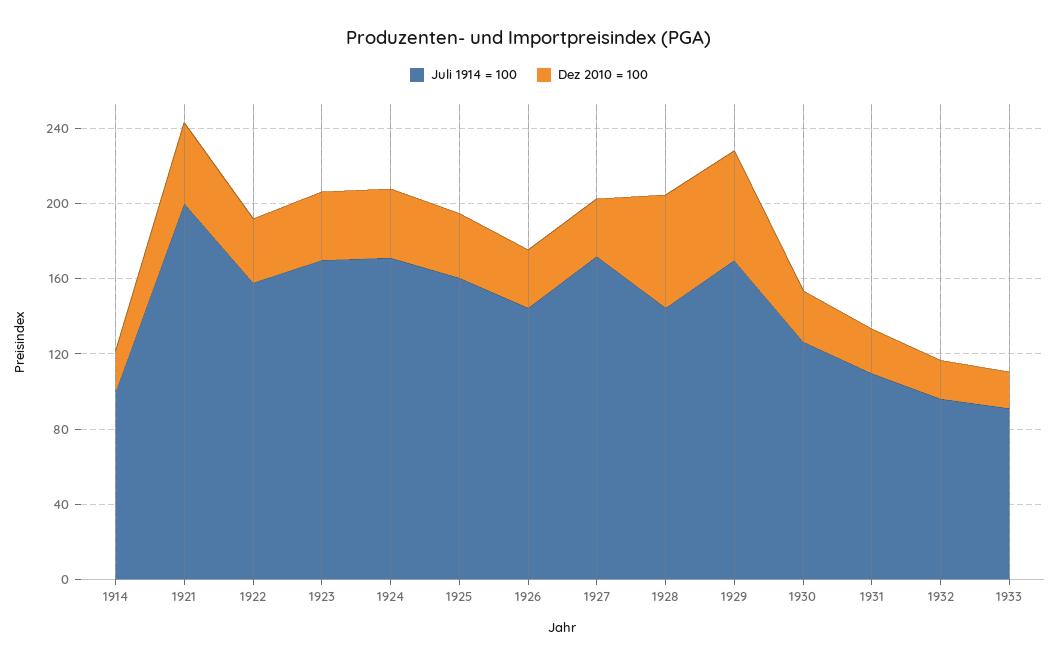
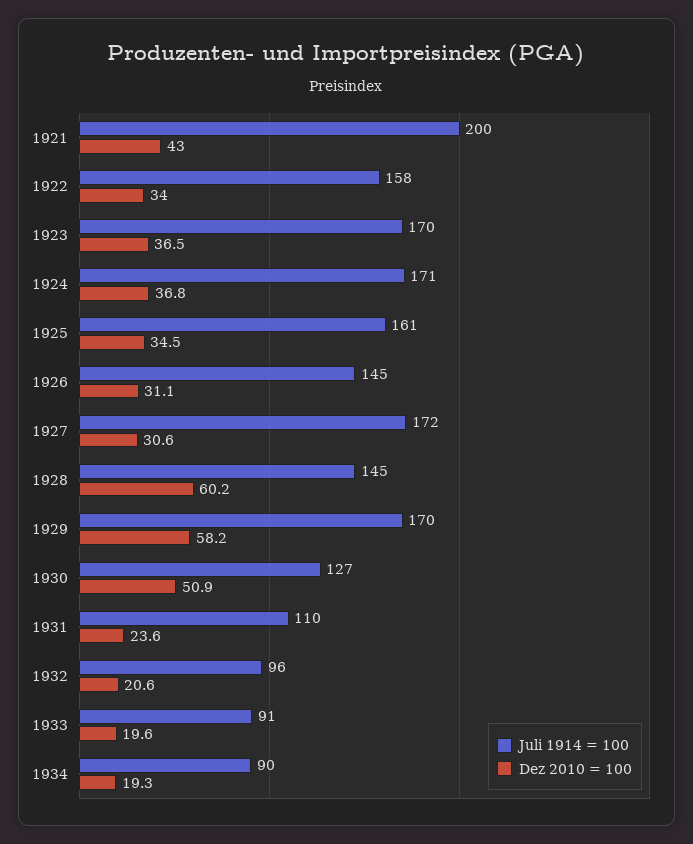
Juli 1914 = 100, 1914: 100 -> none
Dez 2010 = 100, 1914: 20 -> none
Dez 2010 = 100, 1930: 30 -> 50.9
Juli 1914 = 100, 1934: none -> 90
Dez 2010 = 100, 1934: none -> 19.3

